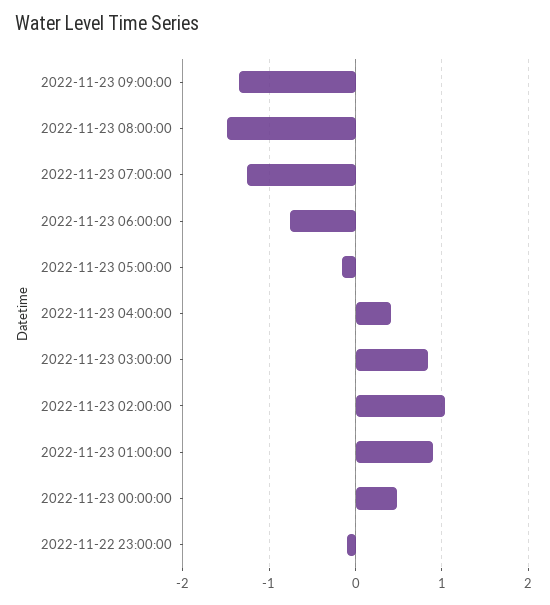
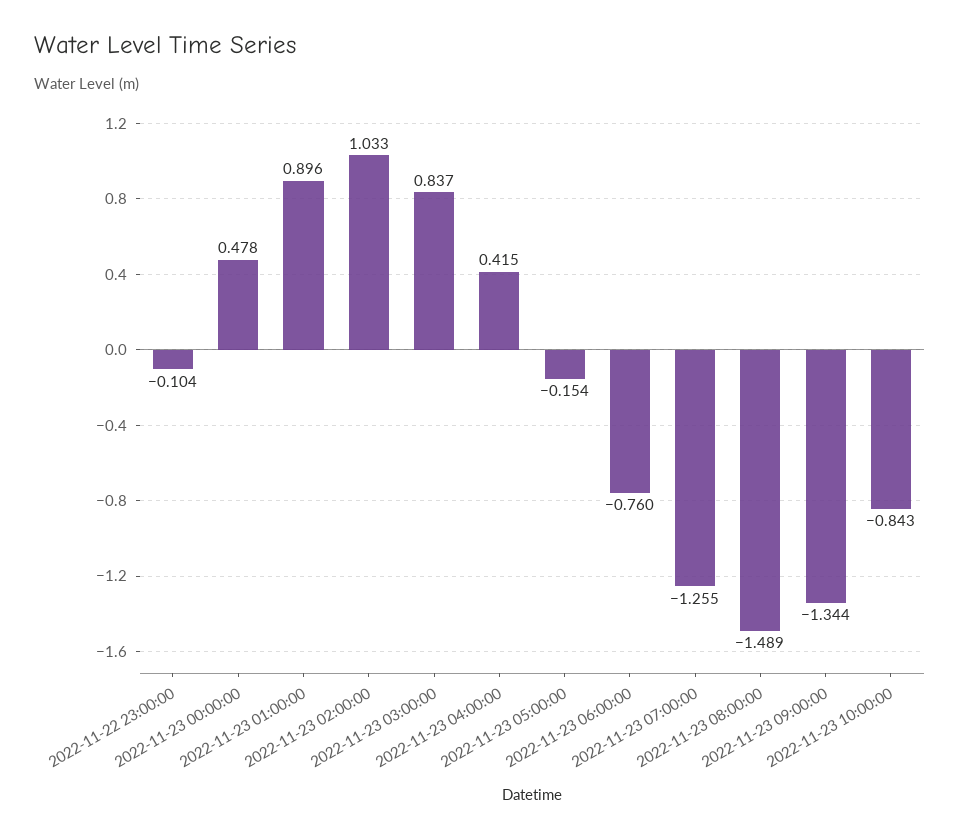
2022-11-23 10:00:00: none -> -0.843

